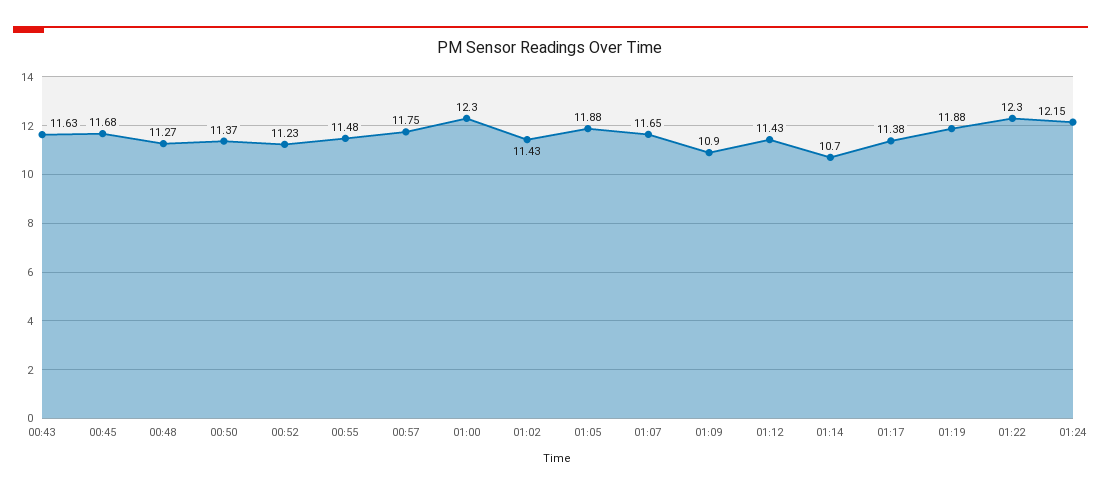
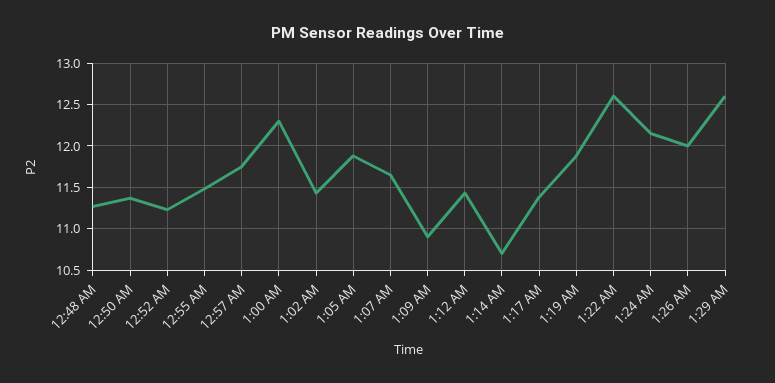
00:43: 11.63 -> none
00:45: 11.68 -> none
01:22: 12.3 -> 12.6
1:26 AM: none -> 12
1:29 AM: none -> 12.6

